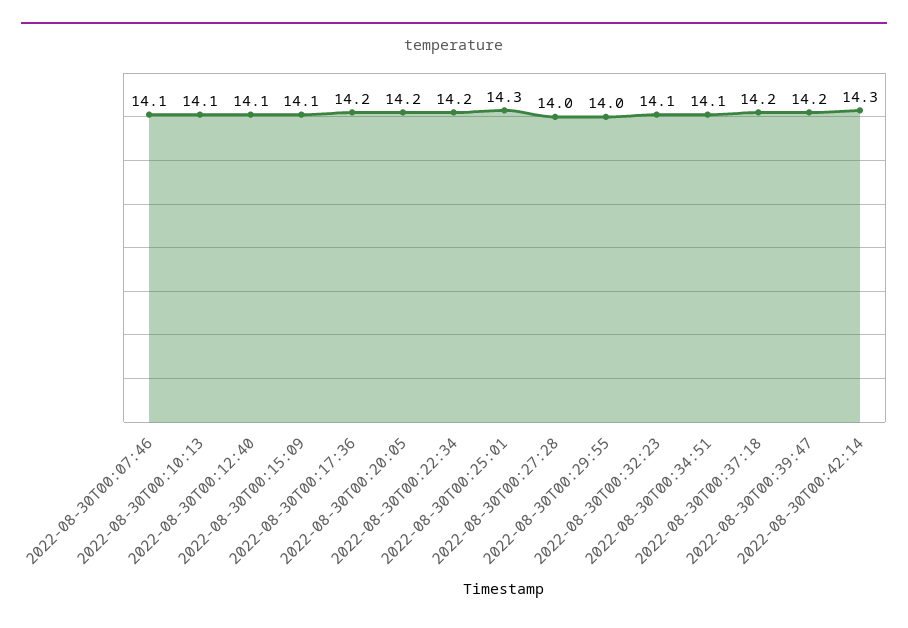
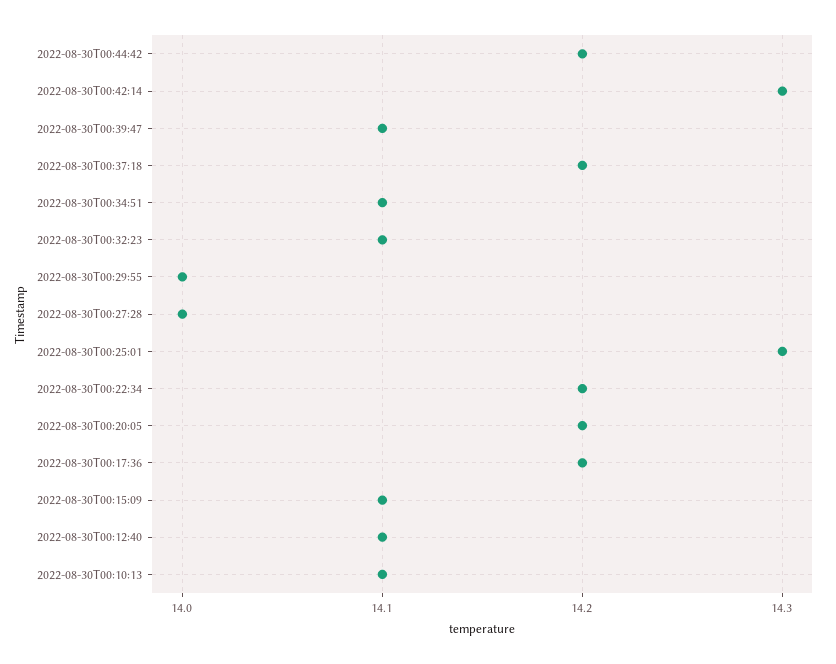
2022-08-30T00:07:46: 14.1 -> none
2022-08-30T00:39:47: 14.2 -> 14.1
2022-08-30T00:44:42: none -> 14.2

